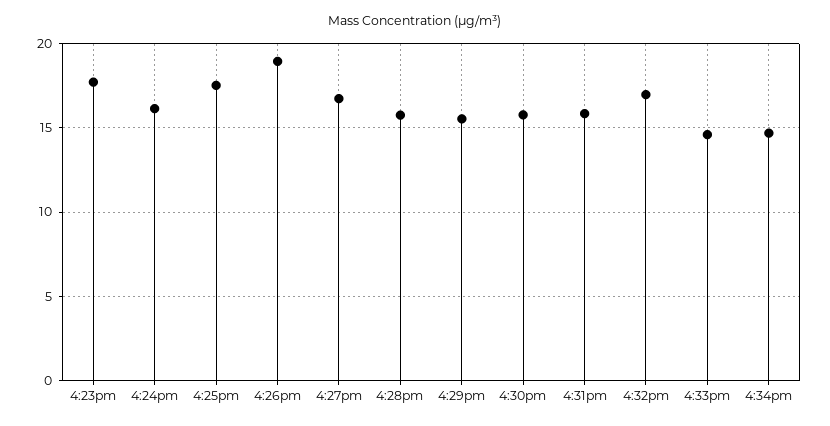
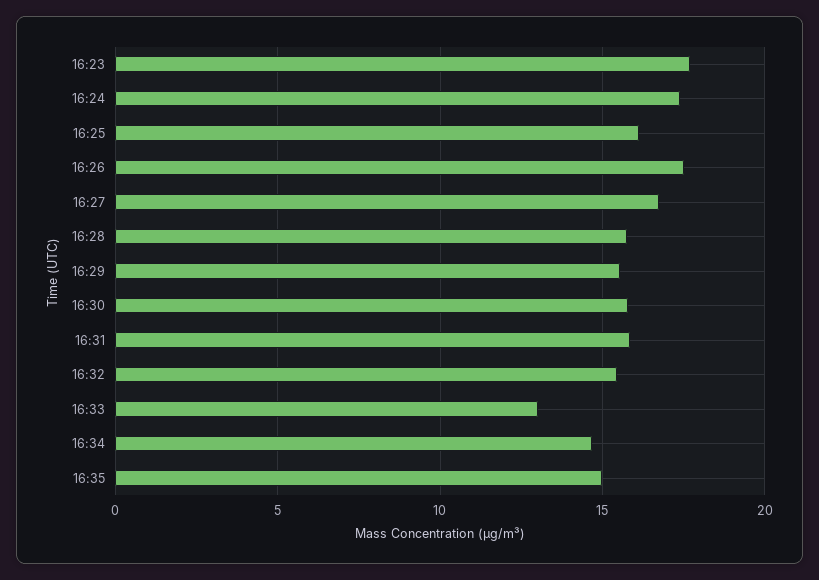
4:24pm: 16 -> 17.5
4:25pm: 17.5 -> 16
4:26pm: 19 -> 17.5
4:32pm: 17 -> 15.5
4:33pm: 14.5 -> 13
16:35: none -> 15

